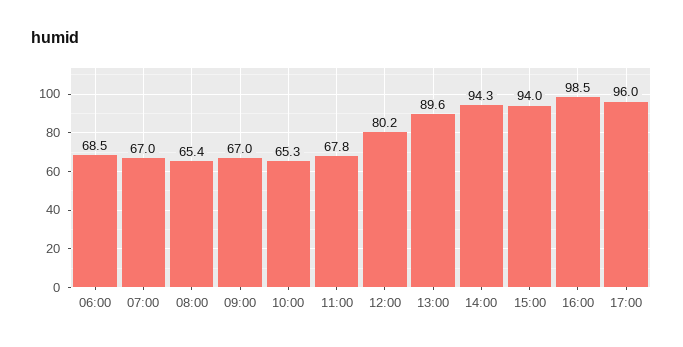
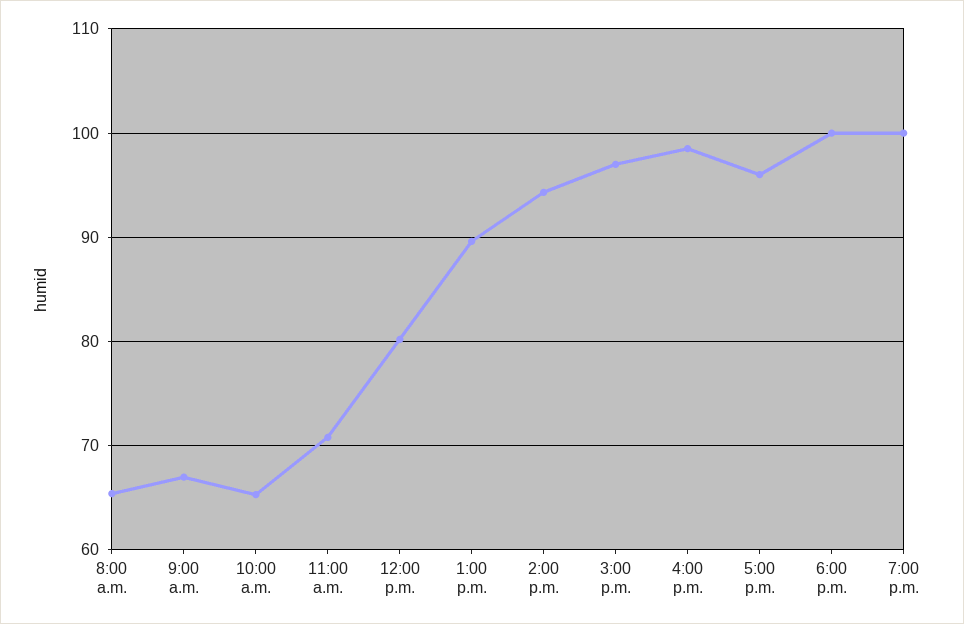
06:00: 68.5 -> none
07:00: 67 -> none
11:00: 67.8 -> 71
15:00: 94 -> 97
6:00 p.m.: none -> 100
7:00 p.m.: none -> 100

